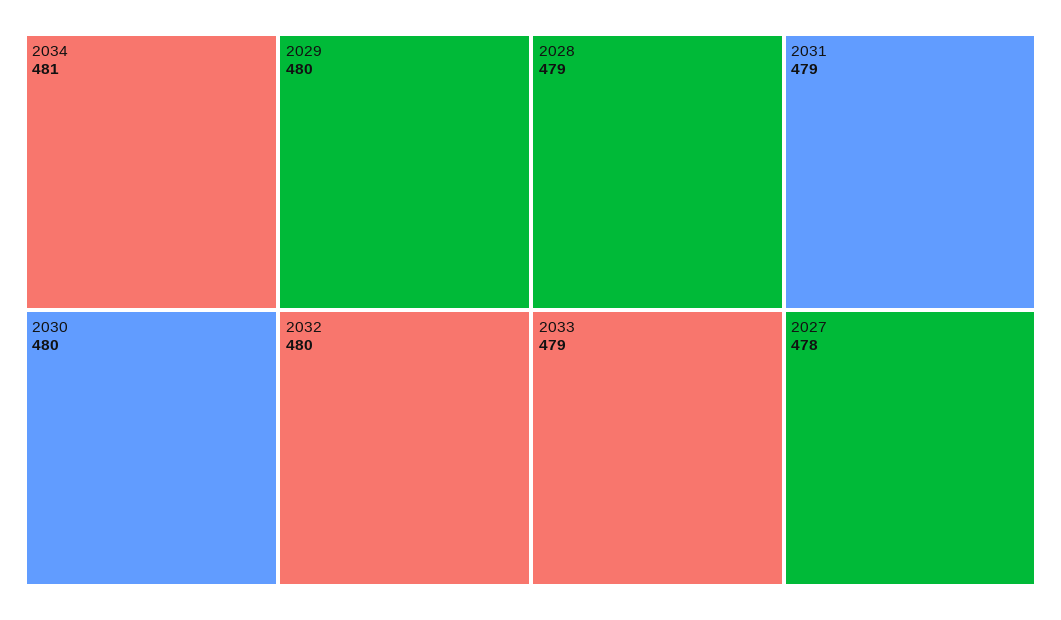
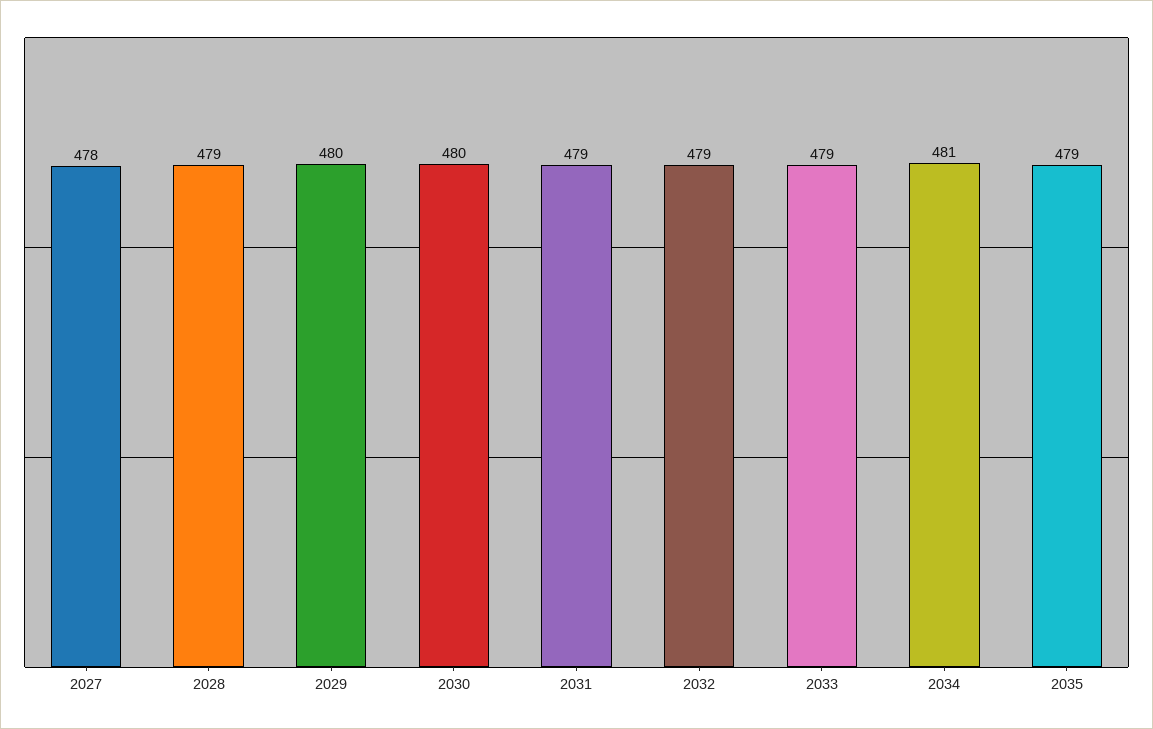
2032: 480 -> 479
2035: none -> 479

